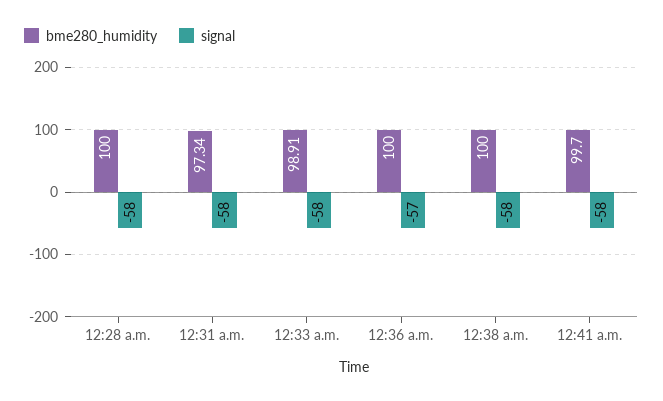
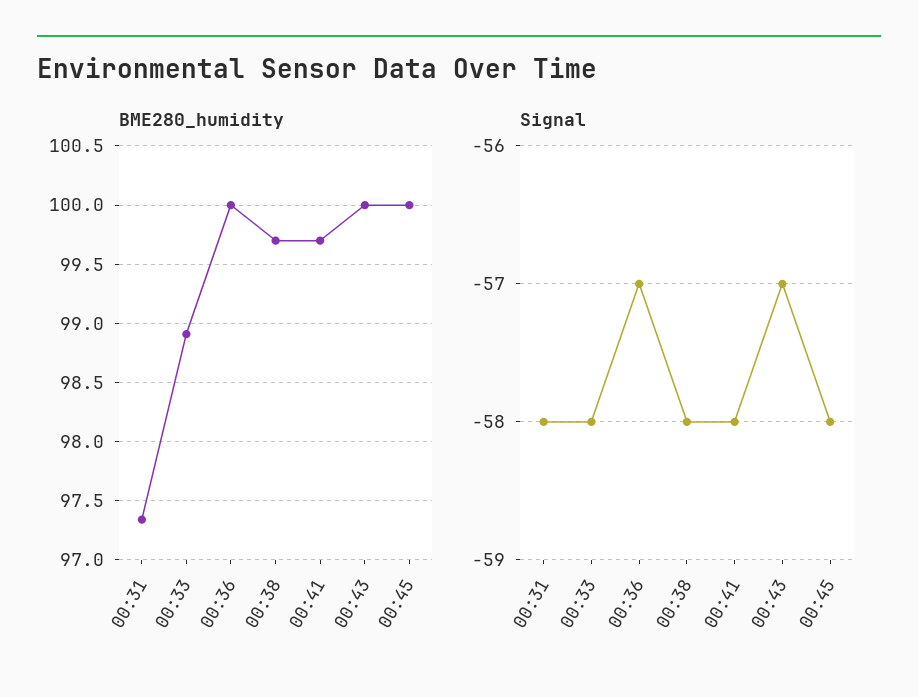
bme280_humidity, 12:28 a.m.: 100 -> none
signal, 12:28 a.m.: -58 -> none
bme280_humidity, 12:38 a.m.: 100 -> 99.7
bme280_humidity, 00:43: none -> 100
bme280_humidity, 00:45: none -> 100
signal, 00:43: none -> -57
signal, 00:45: none -> -58

